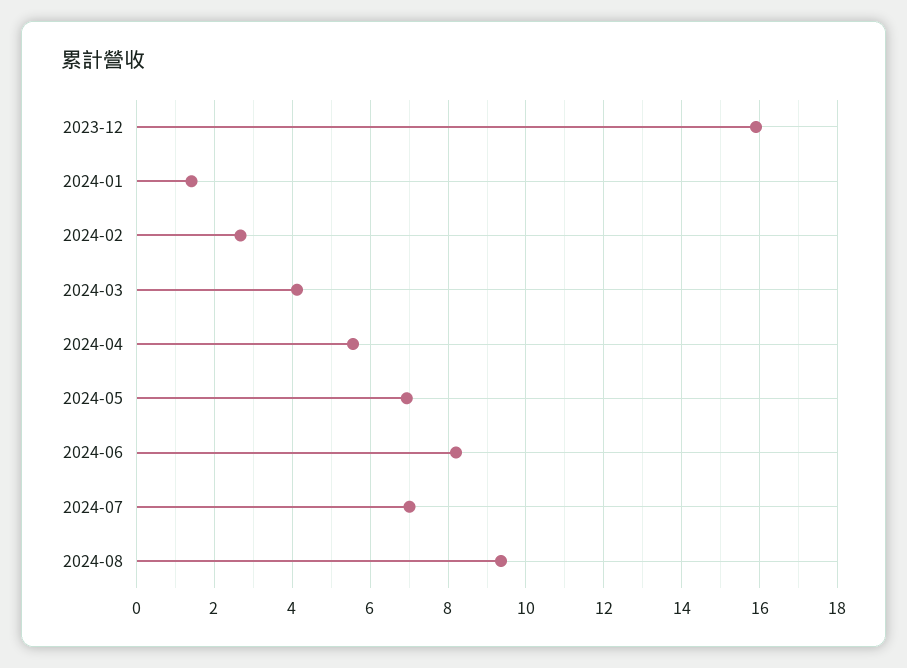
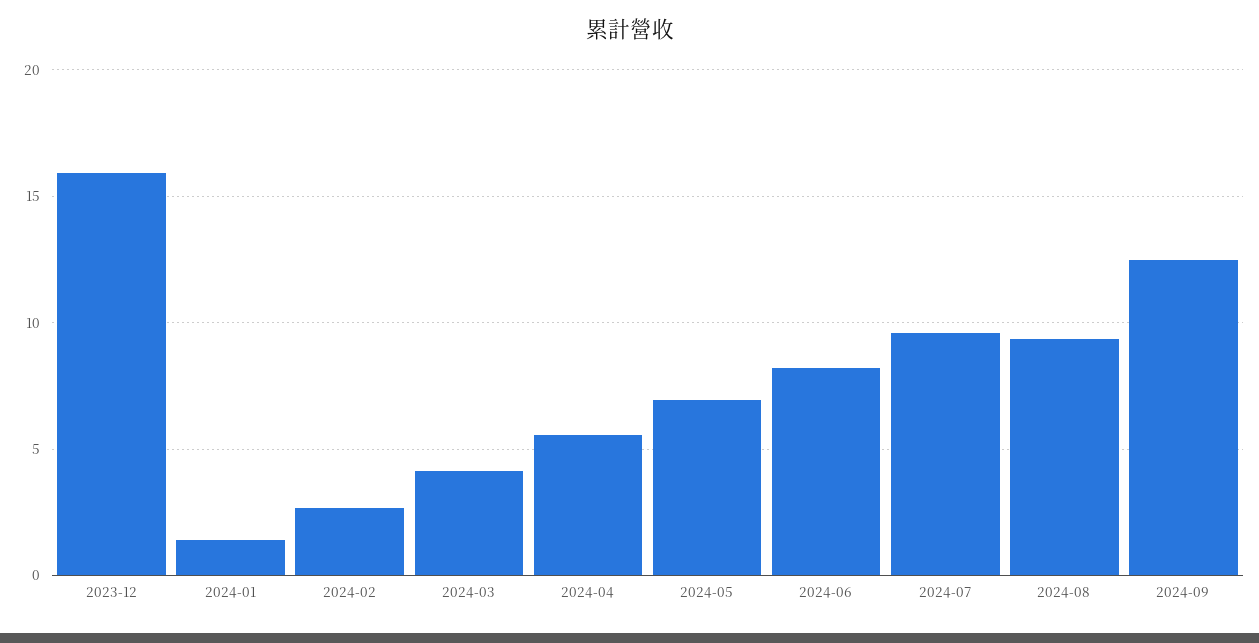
2024-07: 7 -> 9.5
2024-09: none -> 12.5

